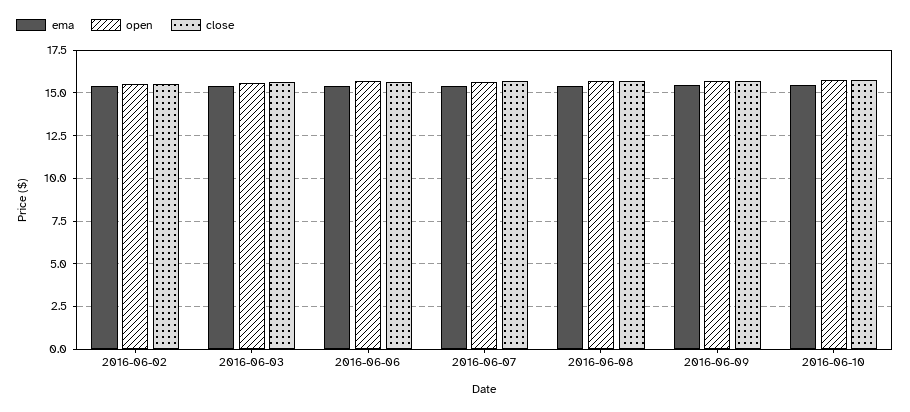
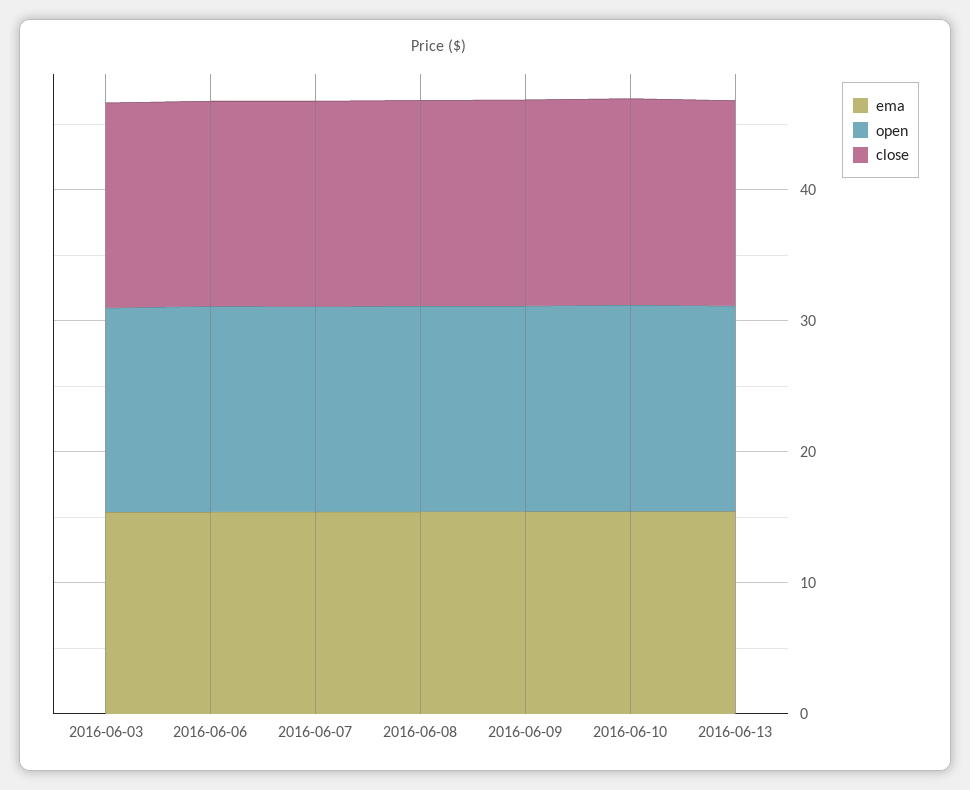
ema, 2016-06-02: 15.5 -> none
open, 2016-06-02: 15.5 -> none
close, 2016-06-02: 15.5 -> none
ema, 2016-06-13: none -> 16
open, 2016-06-13: none -> 16
close, 2016-06-13: none -> 16

